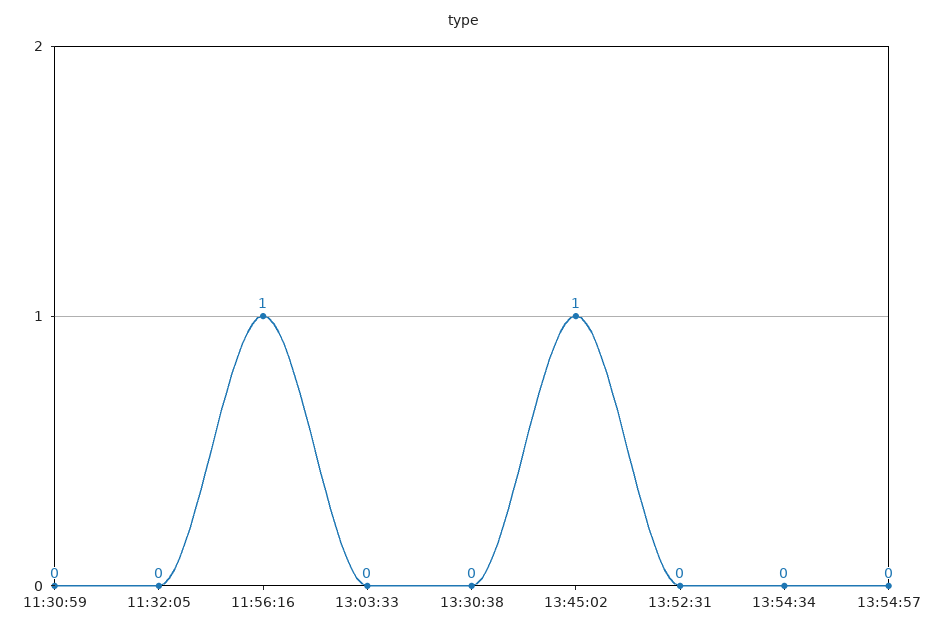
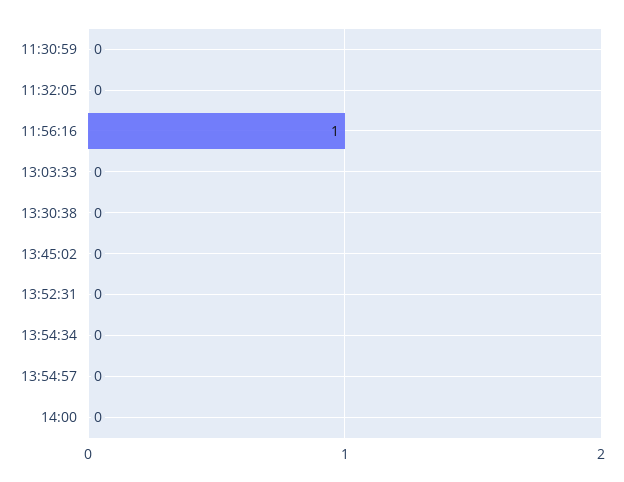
13:45:02: 1 -> 0
14:00: none -> 0

